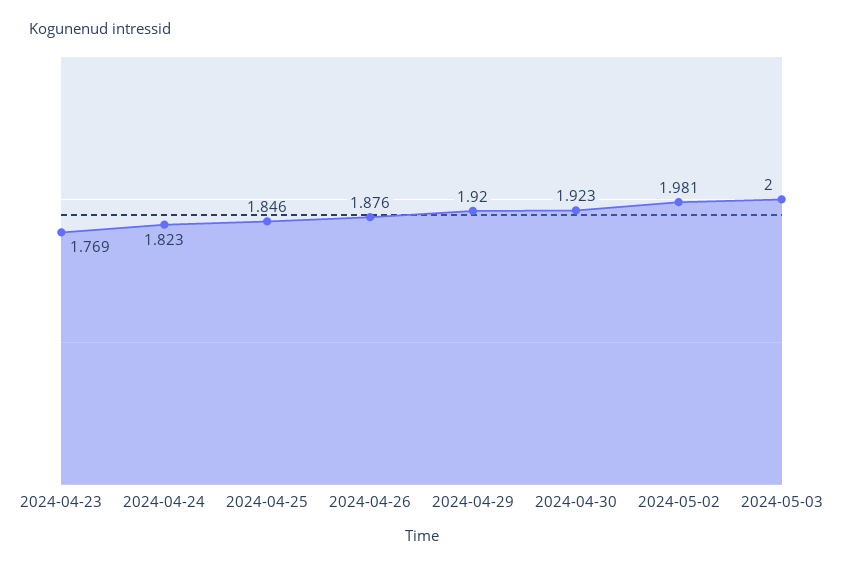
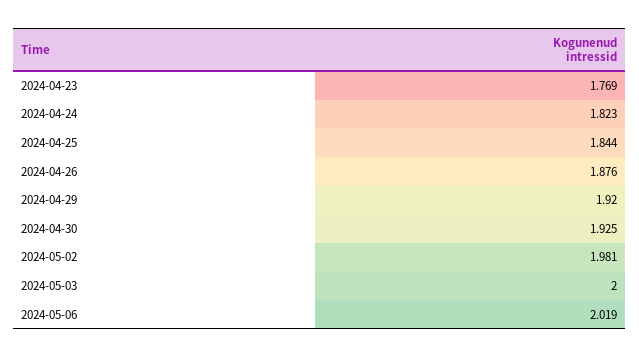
2024-04-25: 1.846 -> 1.844
2024-04-30: 1.923 -> 1.925
2024-05-06: none -> 2.019

